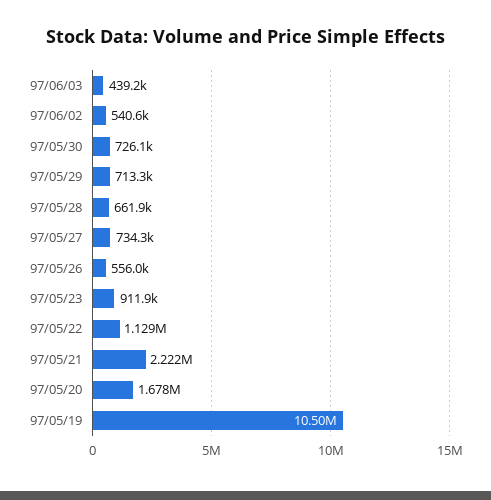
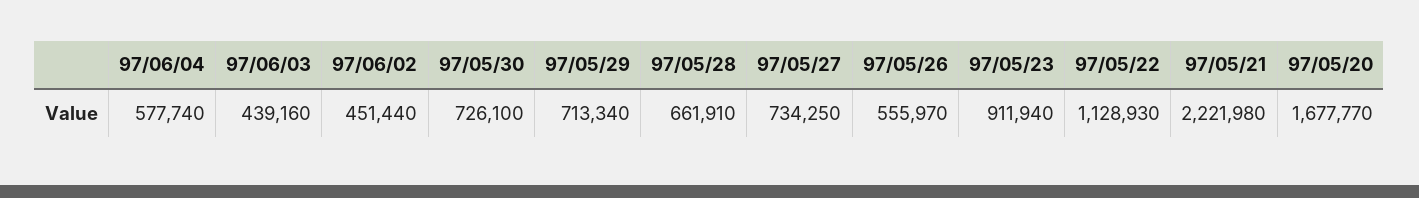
97/06/02: 540600 -> 451440
97/05/19: 10500000 -> none
97/06/04: none -> 577740

